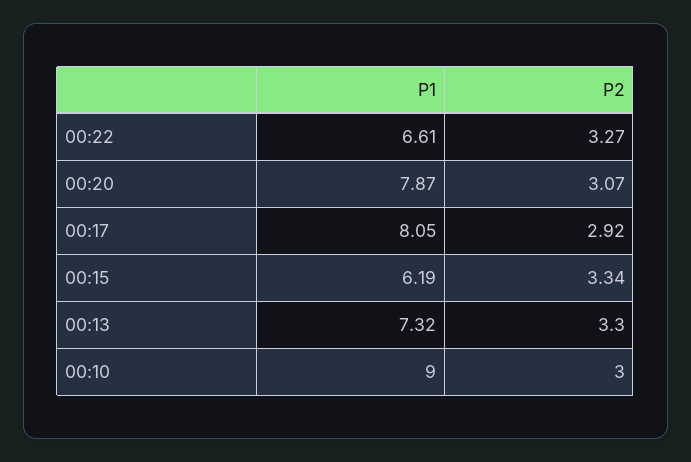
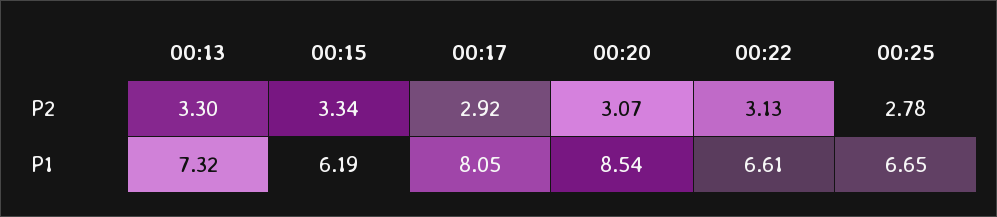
P2, 00:22: 3.27 -> 3.13
P1, 00:20: 7.87 -> 8.54
P1, 00:10: 9 -> none
P2, 00:10: 3 -> none
P2, 00:25: none -> 2.78
P1, 00:25: none -> 6.65

